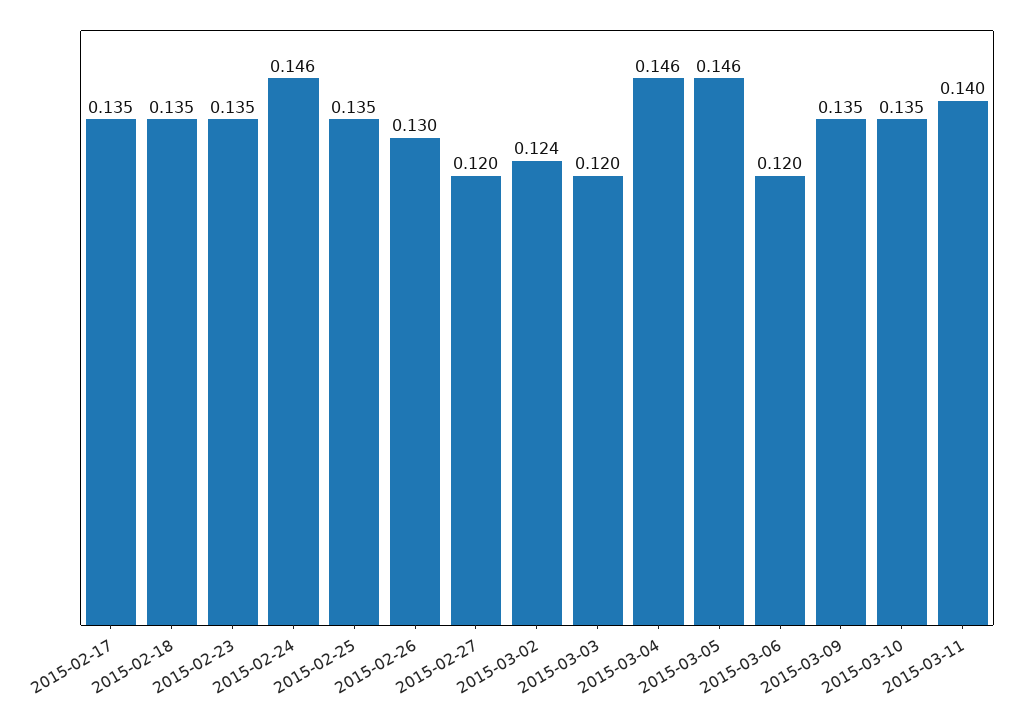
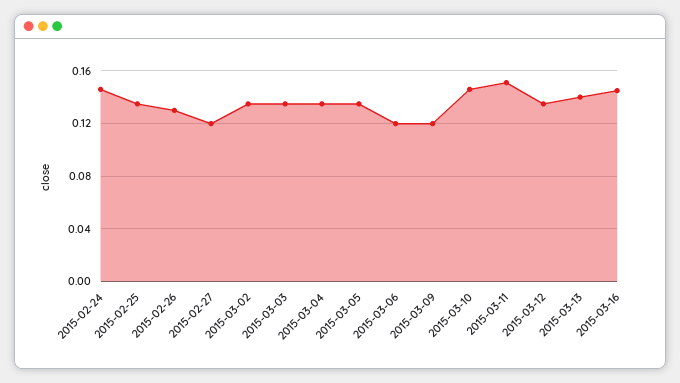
2015-02-17: 0.135 -> none
2015-02-18: 0.135 -> none
2015-02-23: 0.135 -> none
2015-03-02: 0.124 -> 0.135
2015-03-03: 0.12 -> 0.135
2015-03-04: 0.146 -> 0.135
2015-03-05: 0.146 -> 0.135
2015-03-09: 0.135 -> 0.12
2015-03-10: 0.135 -> 0.145
2015-03-11: 0.14 -> 0.15
2015-03-12: none -> 0.135
2015-03-13: none -> 0.14
2015-03-16: none -> 0.145

